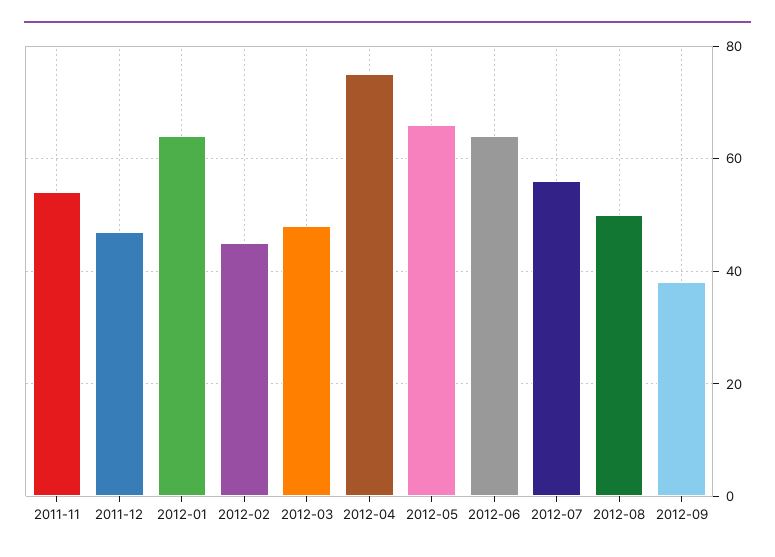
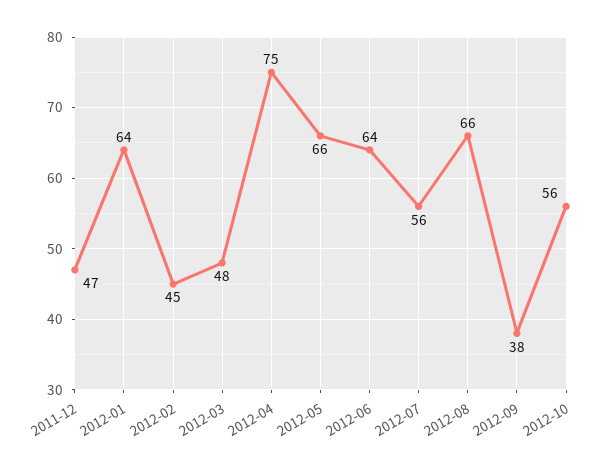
2011-11: 55 -> none
2012-08: 50 -> 66
2012-10: none -> 56

